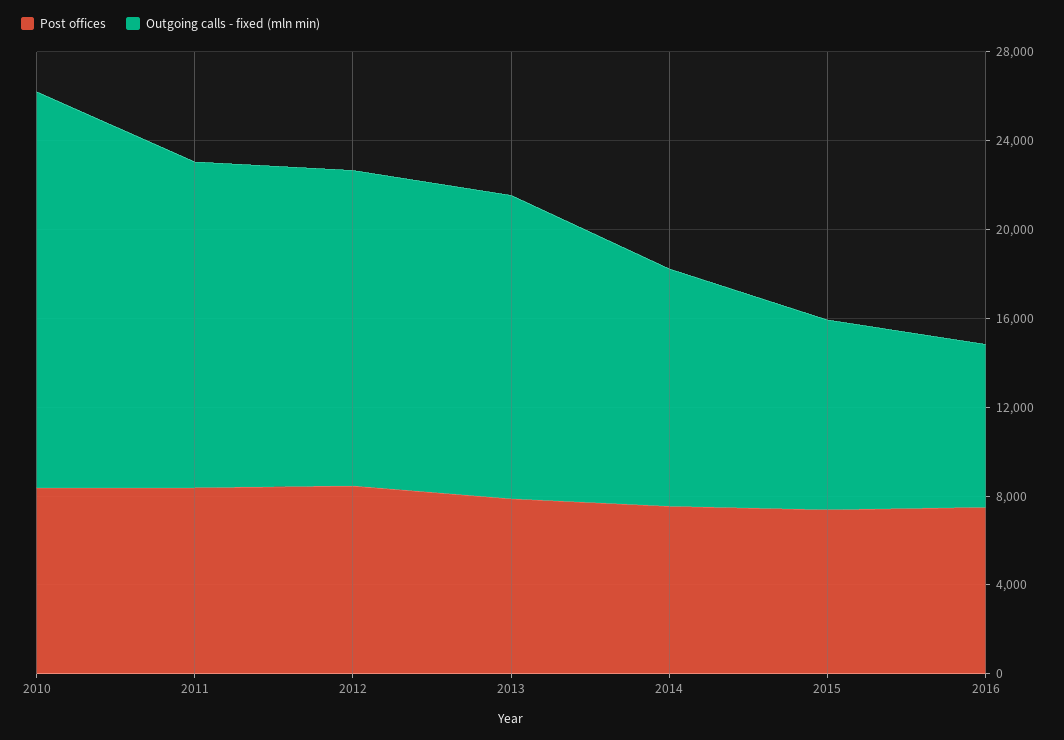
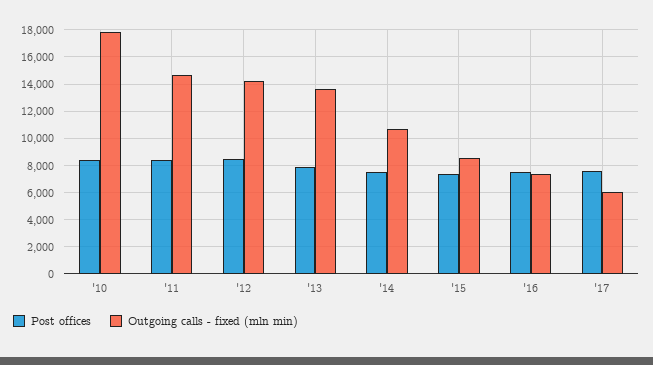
Post offices, '17: none -> 7500
Outgoing calls - fixed (mln min), '17: none -> 6000

